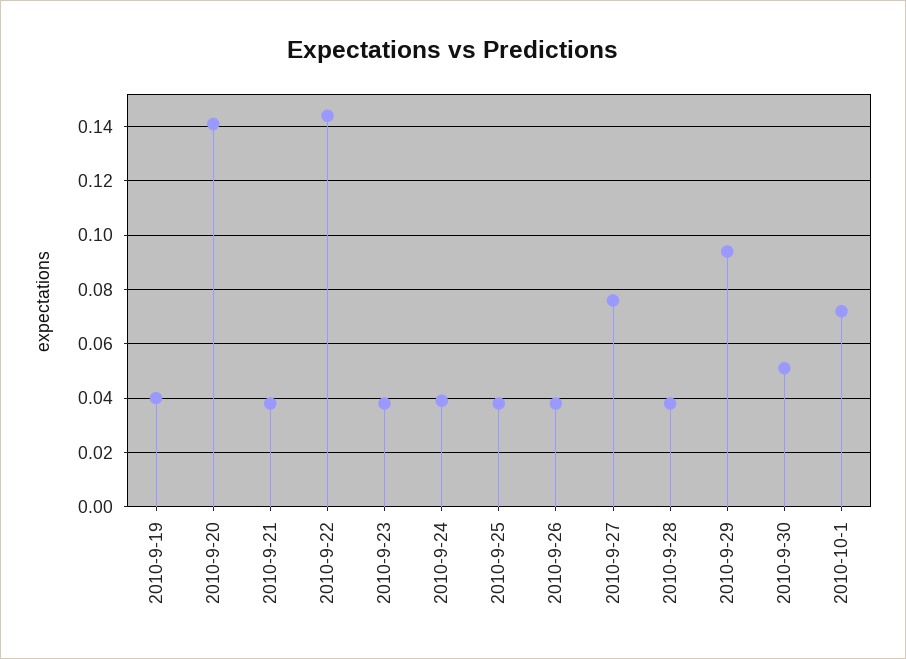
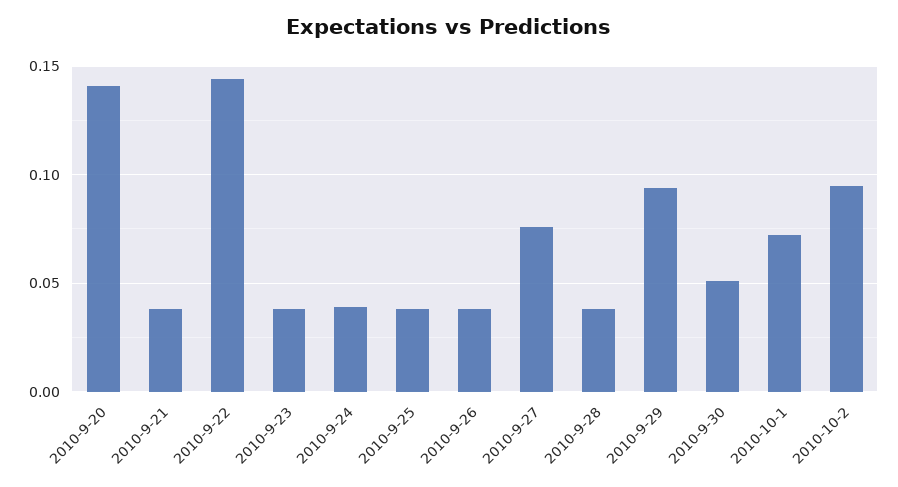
2010-9-19: 0.04 -> none
2010-10-2: none -> 0.095

